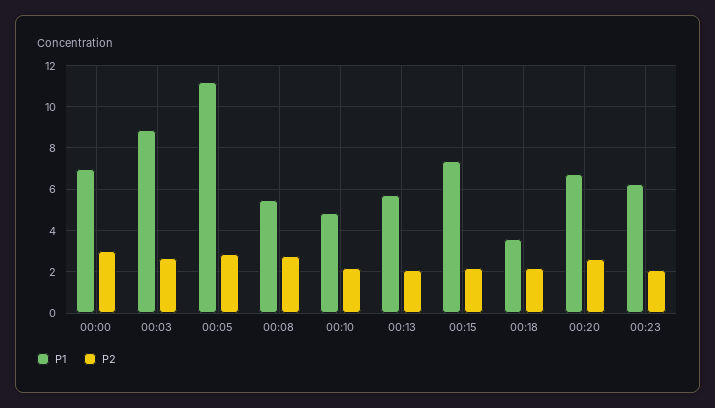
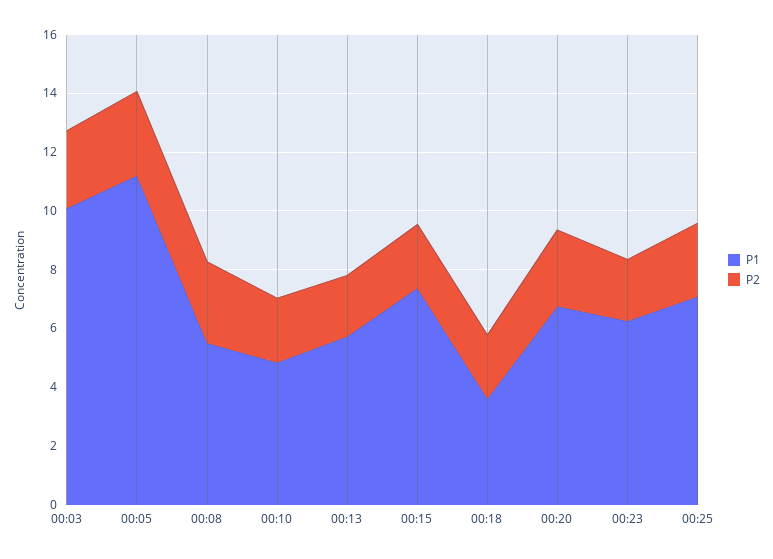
P1, 00:00: 7 -> none
P2, 00:00: 3 -> none
P1, 00:03: 9 -> 10
P1, 00:25: none -> 7
P2, 00:25: none -> 2.5

